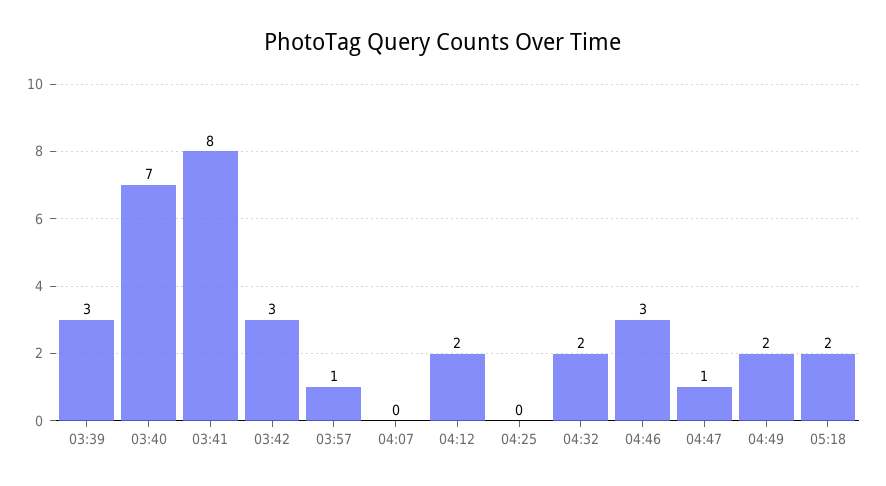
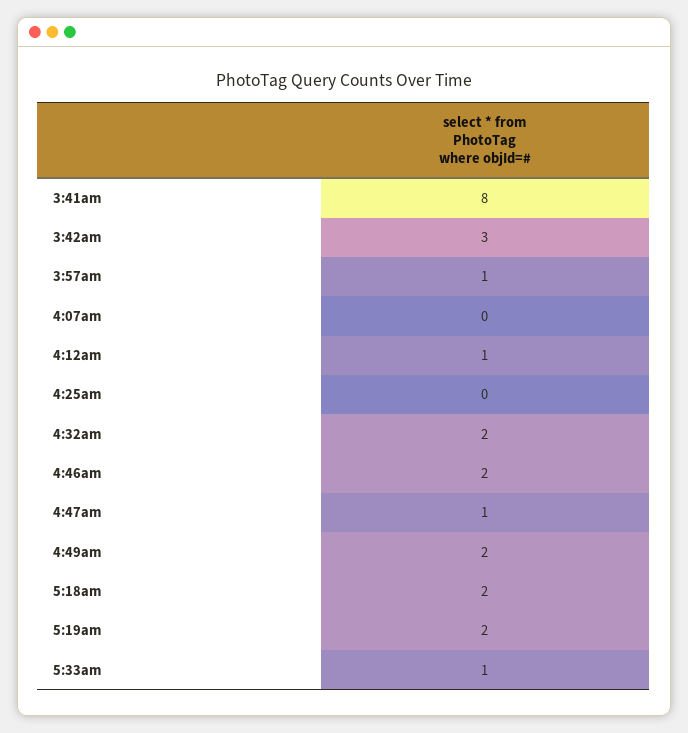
03:39: 3 -> none
03:40: 7 -> none
04:12: 2 -> 1
04:46: 3 -> 2
5:19am: none -> 2
5:33am: none -> 1

